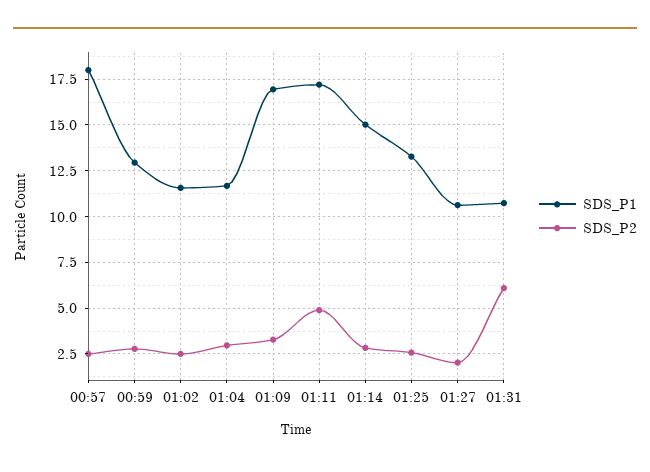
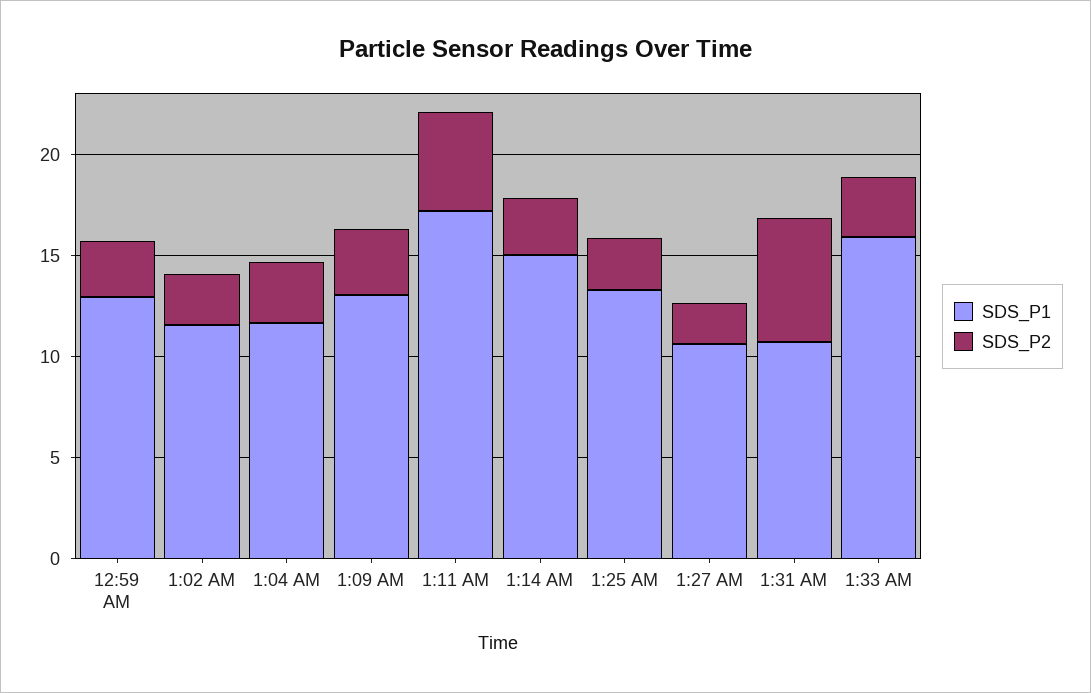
SDS_P1, 00:57: 18 -> none
SDS_P2, 00:57: 2.5 -> none
SDS_P1, 01:09: 17 -> 13
SDS_P1, 1:33 AM: none -> 16
SDS_P2, 1:33 AM: none -> 3

